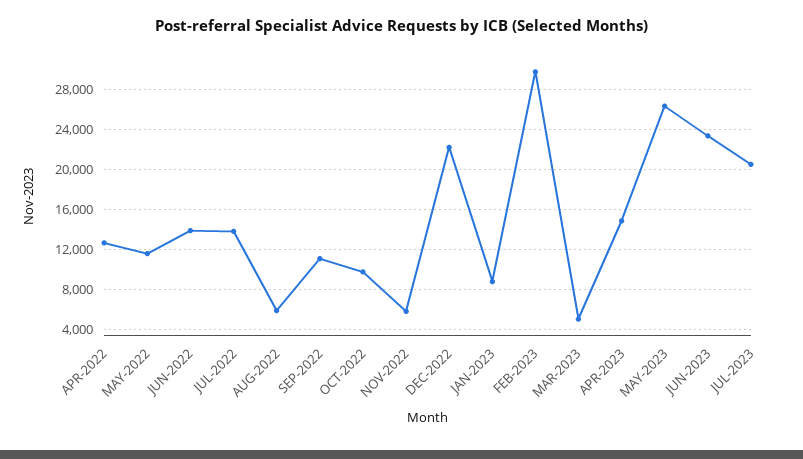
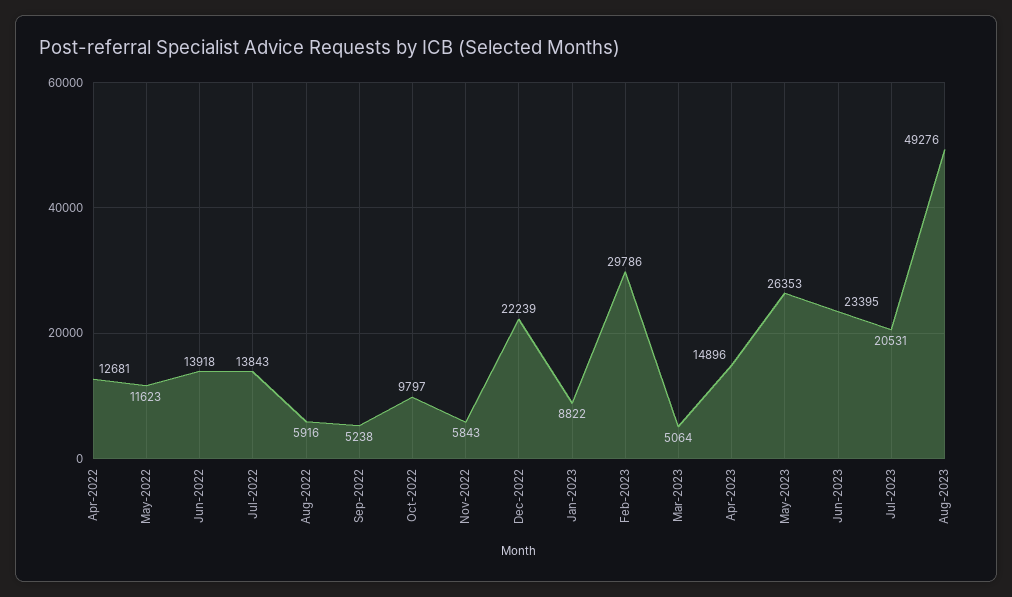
SEP-2022: 11000 -> 5238
Aug-2023: none -> 49276

